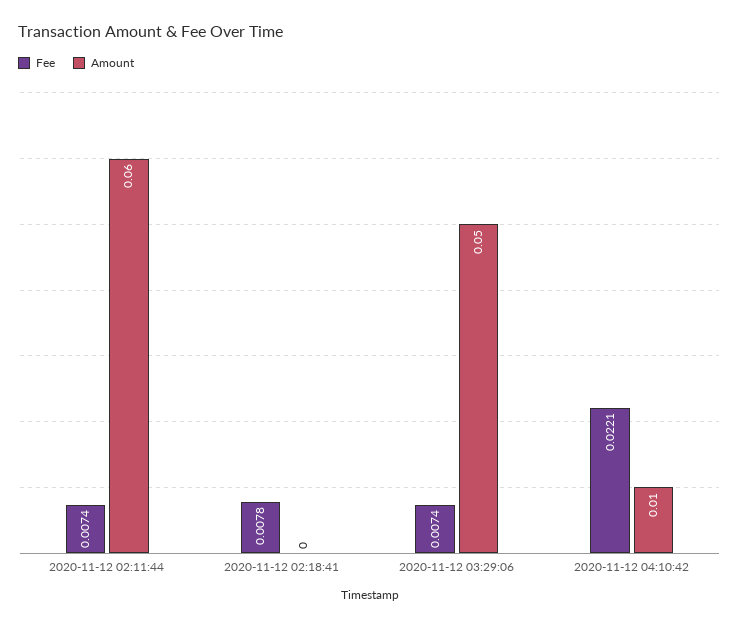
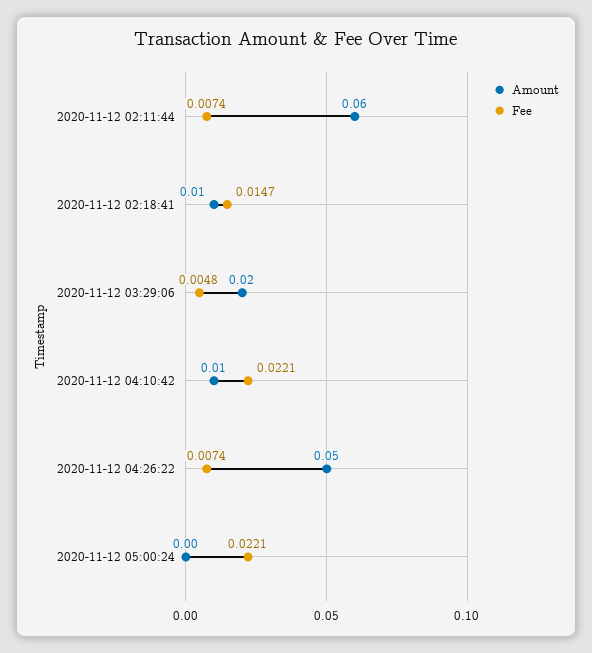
Fee, 2020-11-12 02:18:41: 0.0078 -> 0.0147
Amount, 2020-11-12 02:18:41: 0 -> 0.01
Fee, 2020-11-12 03:29:06: 0.0074 -> 0.0048
Amount, 2020-11-12 03:29:06: 0.05 -> 0.02
Amount, 2020-11-12 04:26:22: none -> 0.05
Fee, 2020-11-12 04:26:22: none -> 0.0074
Amount, 2020-11-12 05:00:24: none -> 0
Fee, 2020-11-12 05:00:24: none -> 0.0221

